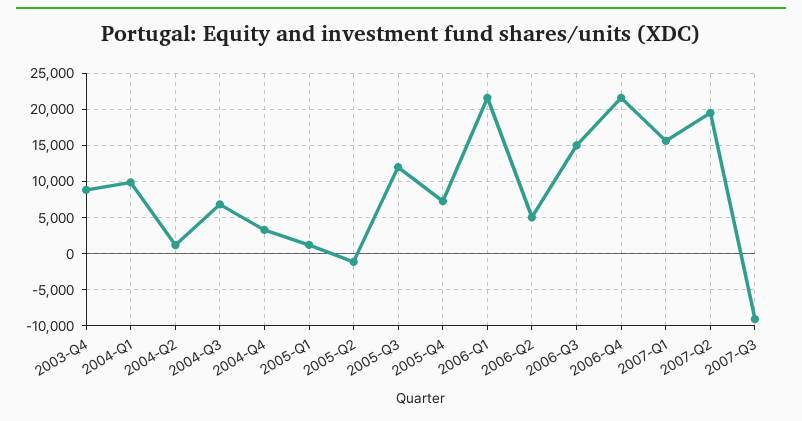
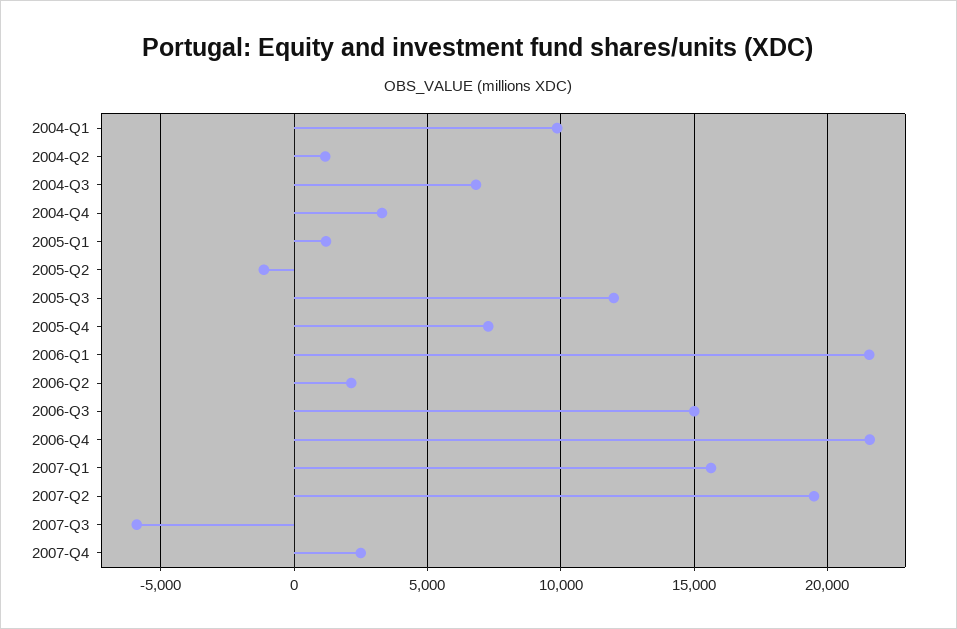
2003-Q4: 9000 -> none
2006-Q2: 5000 -> 2000
2007-Q3: -9000 -> -6000
2007-Q4: none -> 2500

